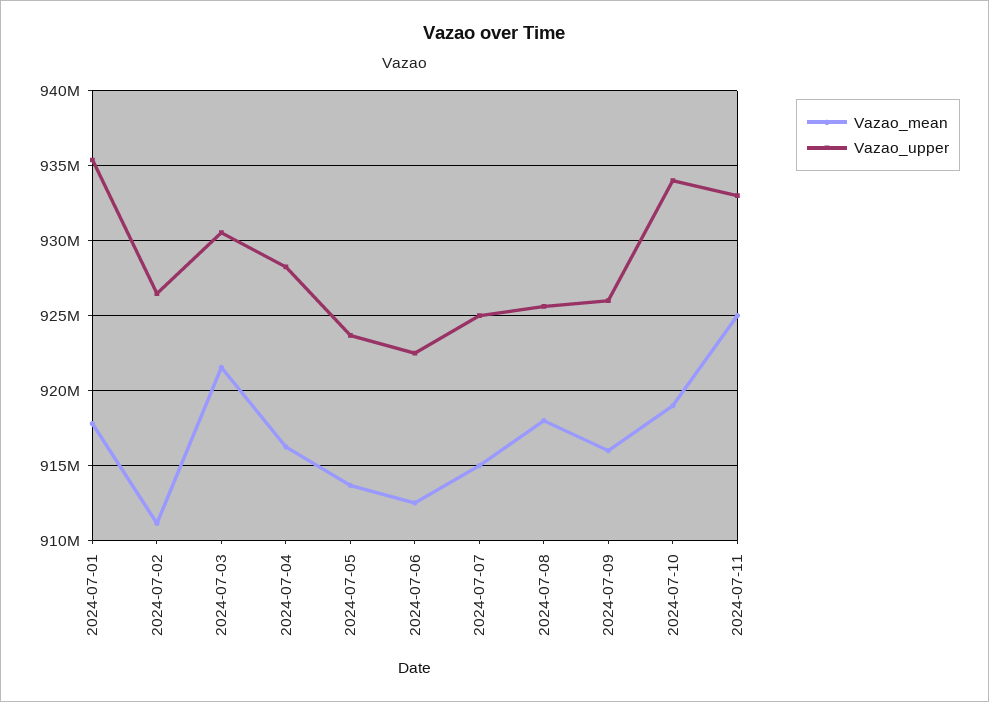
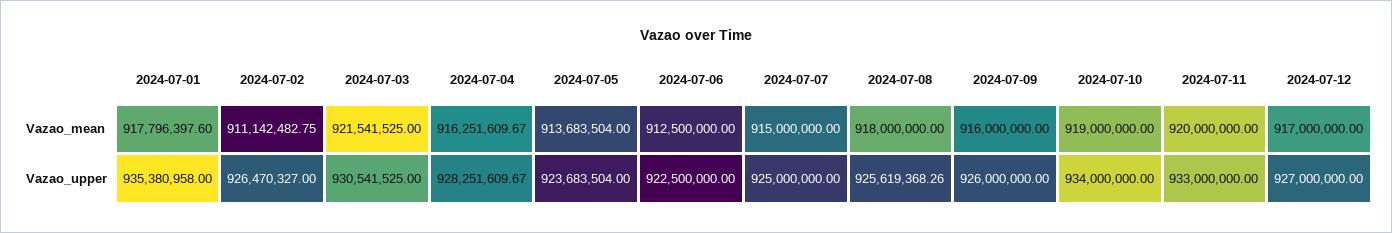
Vazao_mean, 2024-07-11: 925000000 -> 920000000
Vazao_mean, 2024-07-12: none -> 917000000
Vazao_upper, 2024-07-12: none -> 927000000

